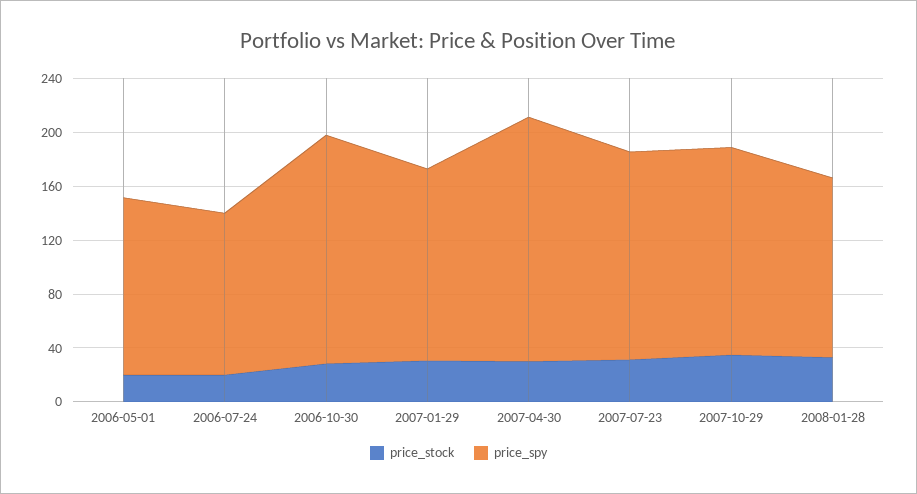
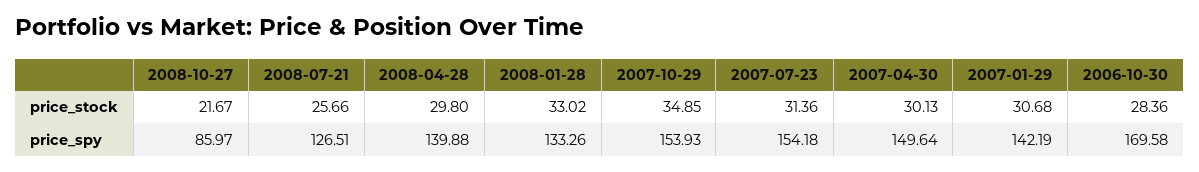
price_stock, 2006-05-01: 20 -> none
price_spy, 2006-05-01: 130 -> none
price_stock, 2006-07-24: 20 -> none
price_spy, 2006-07-24: 120 -> none
price_spy, 2007-04-30: 180 -> 149.64
price_stock, 2008-10-27: none -> 21.67
price_stock, 2008-07-21: none -> 25.66
price_stock, 2008-04-28: none -> 29.8
price_spy, 2008-10-27: none -> 85.97
price_spy, 2008-07-21: none -> 126.51
price_spy, 2008-04-28: none -> 139.88

